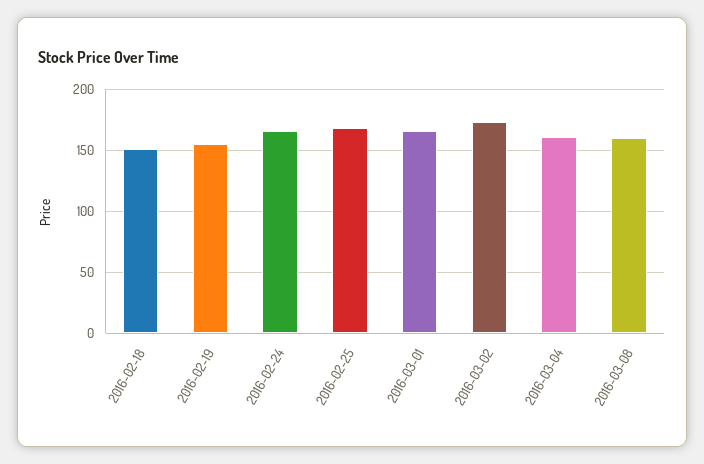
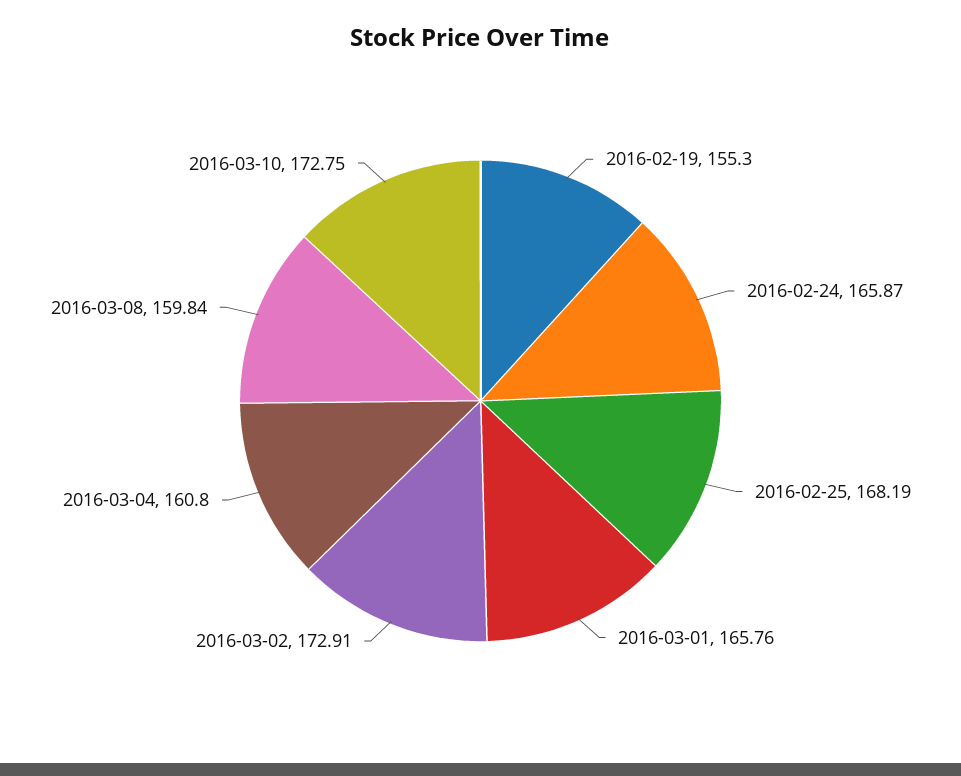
2016-02-18: 150 -> none
2016-03-10: none -> 172.75

